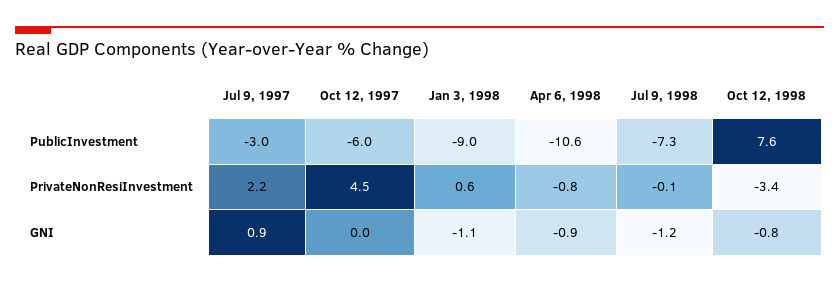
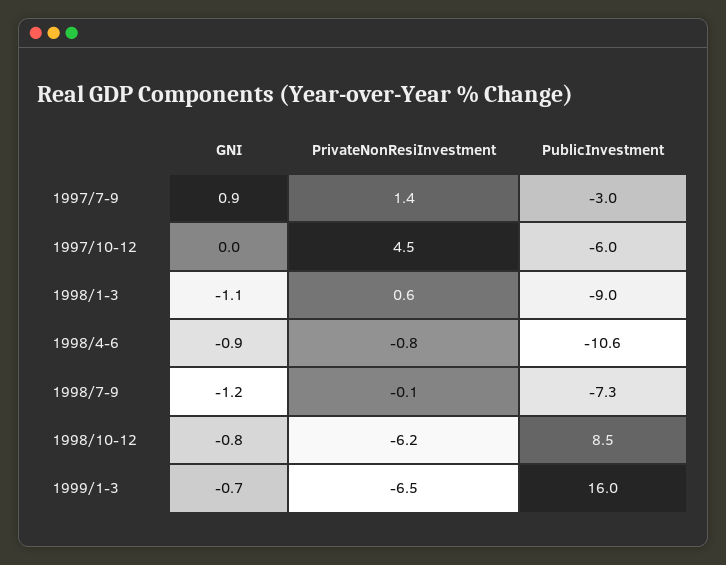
Oct 12, 1998, PublicInvestment: 7.6 -> 8.5
Jul 9, 1997, PrivateNonResiInvestment: 2.2 -> 1.4
Oct 12, 1998, PrivateNonResiInvestment: -3.4 -> -6.2
1999/1-3, GNI: none -> -0.7
1999/1-3, PrivateNonResiInvestment: none -> -6.5
1999/1-3, PublicInvestment: none -> 16

